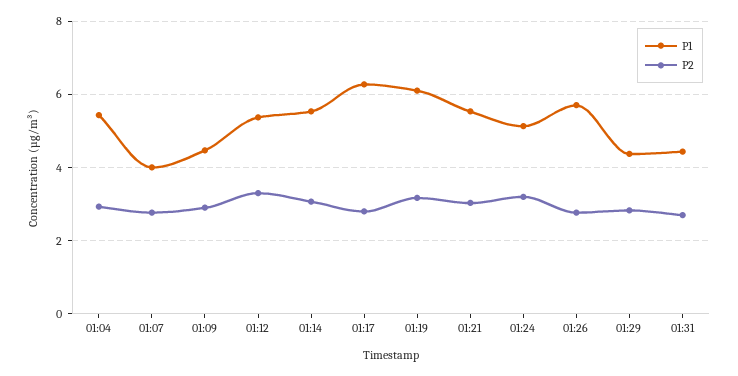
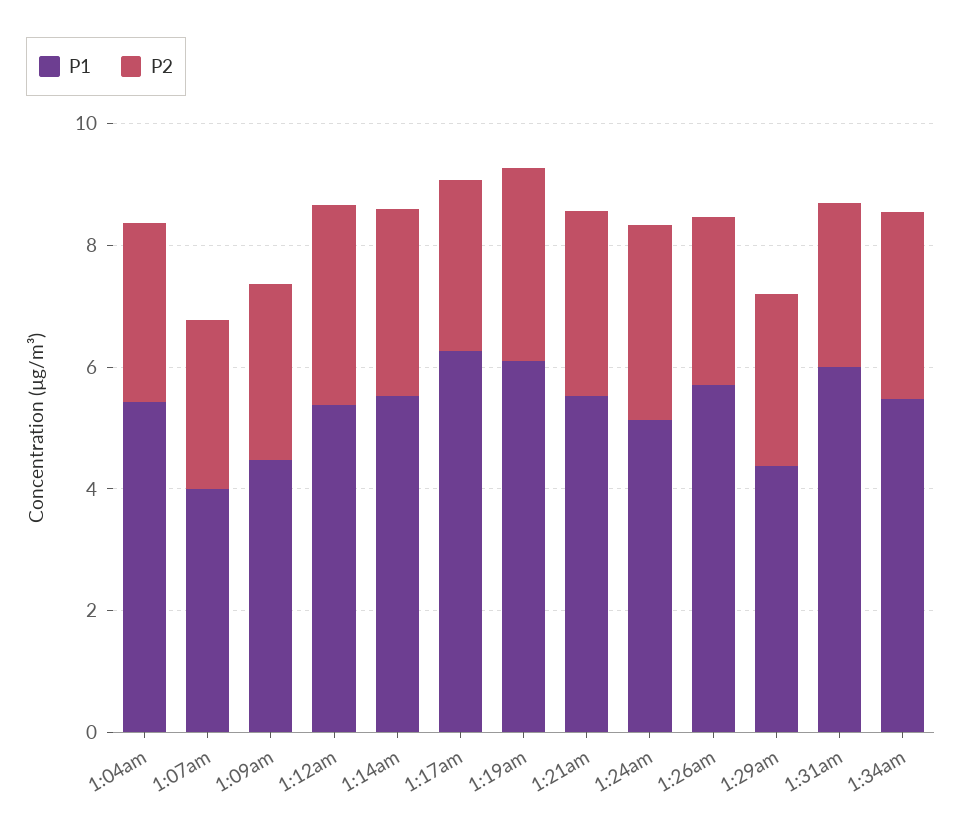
P1, 01:31: 4.4 -> 6
P1, 1:34am: none -> 5.5
P2, 1:34am: none -> 3

